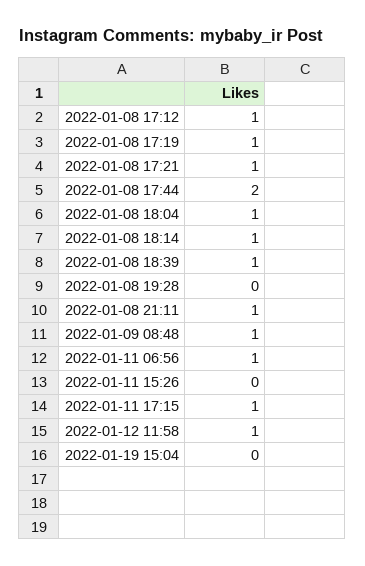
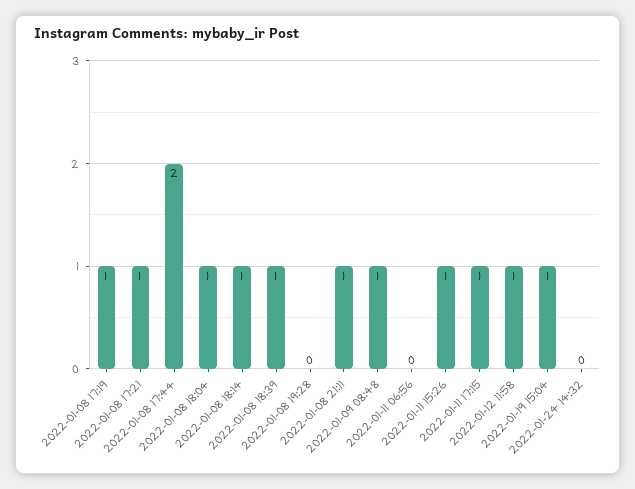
2022-01-08 17:12: 1 -> none
2022-01-11 06:56: 1 -> 0
2022-01-11 15:26: 0 -> 1
2022-01-19 15:04: 0 -> 1
2022-01-24 14:32: none -> 0

